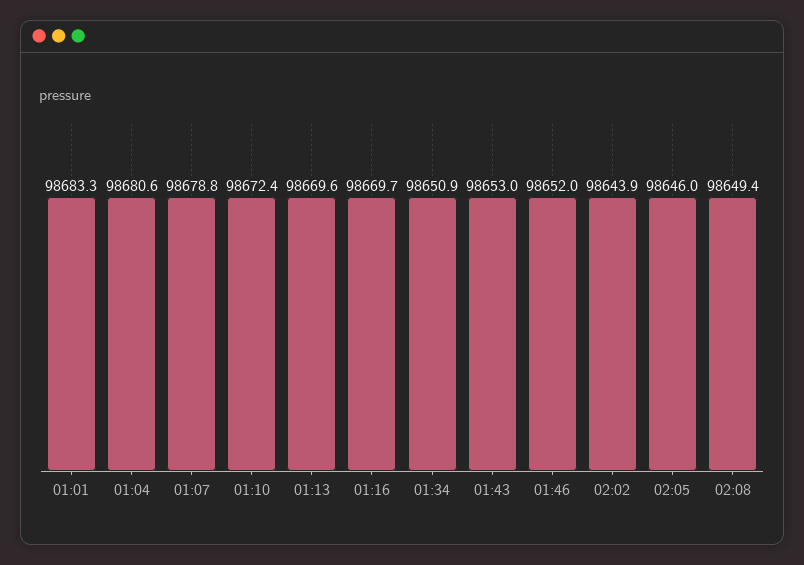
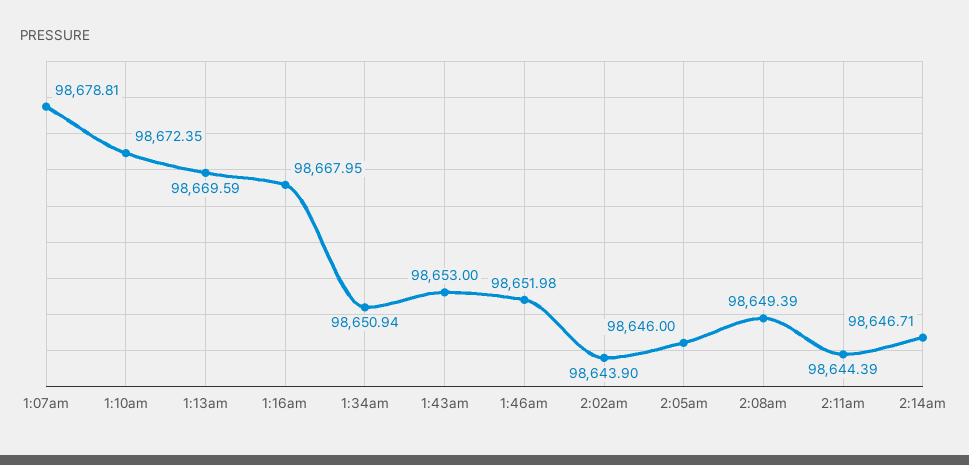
01:01: 98683.3 -> none
01:04: 98680.6 -> none
01:16: 98669.7 -> 98667.95
2:11am: none -> 98644.39
2:14am: none -> 98646.71

